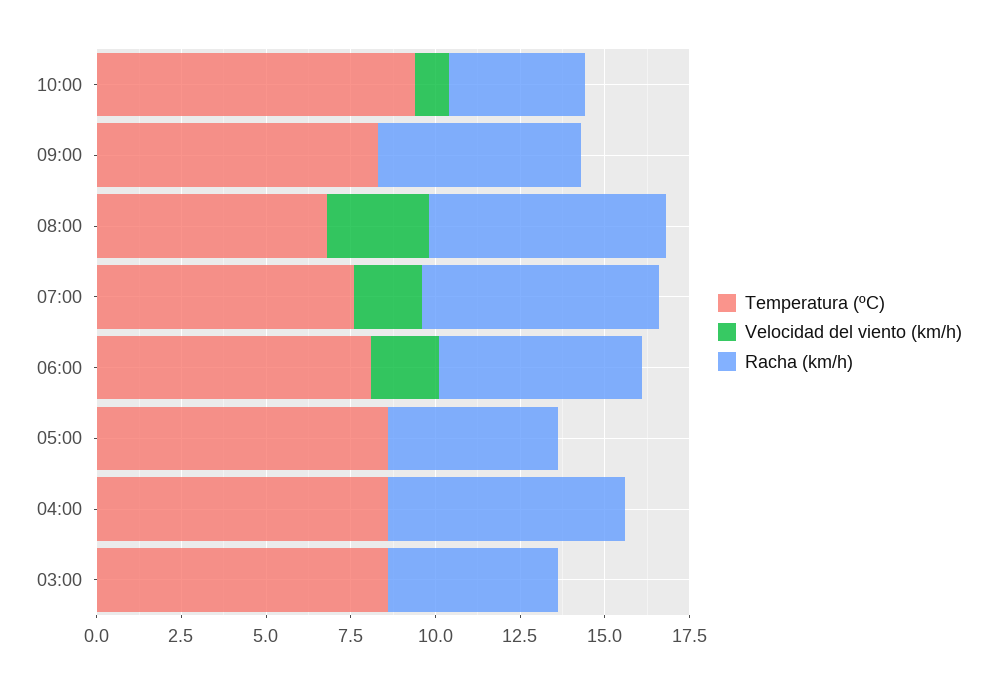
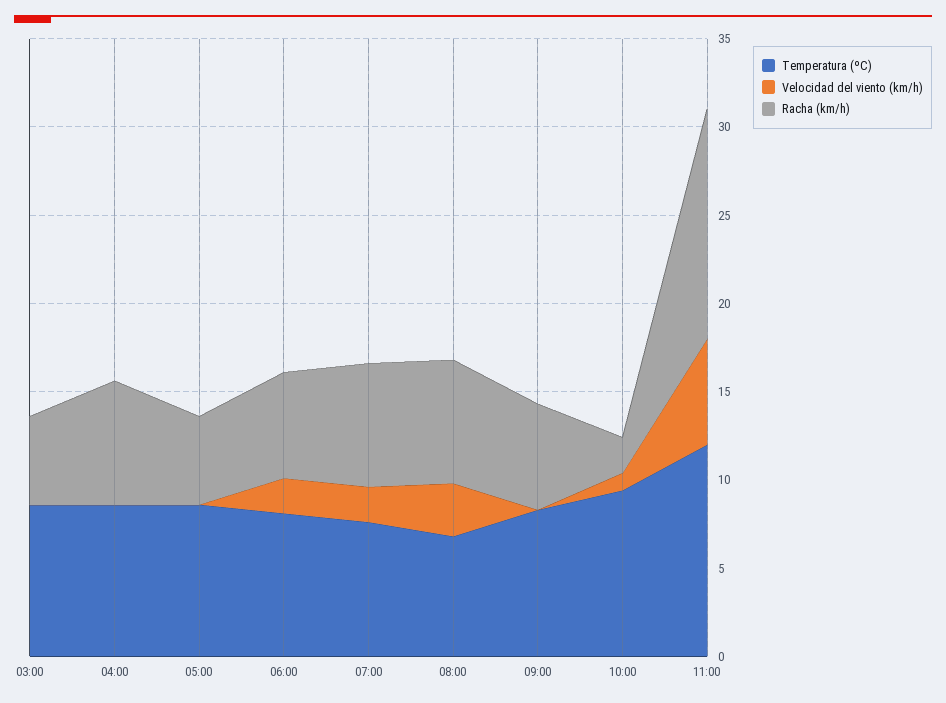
Racha (km/h), 10:00: 4 -> 2
Temperatura (ºC), 11:00: none -> 12
Velocidad del viento (km/h), 11:00: none -> 6
Racha (km/h), 11:00: none -> 13

